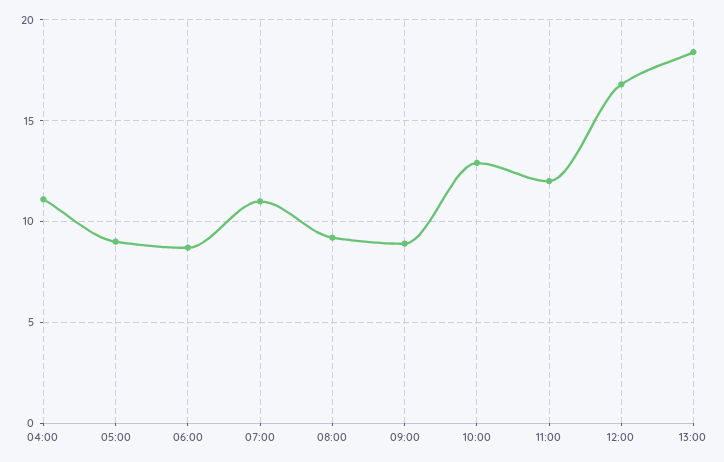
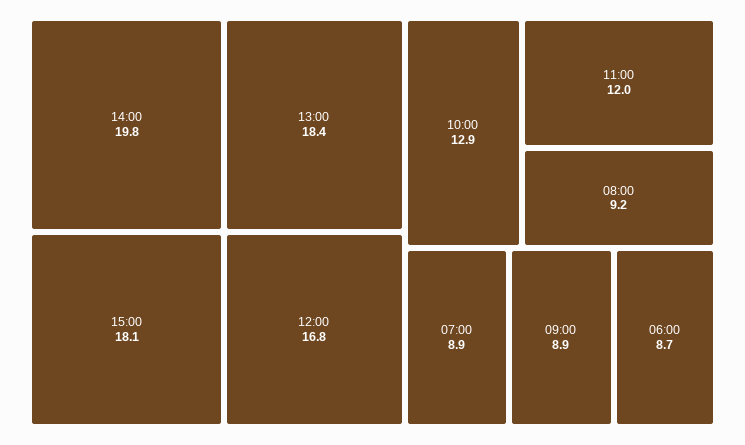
04:00: 11 -> none
05:00: 9 -> none
07:00: 11 -> 8.9
14:00: none -> 19.8
15:00: none -> 18.1

